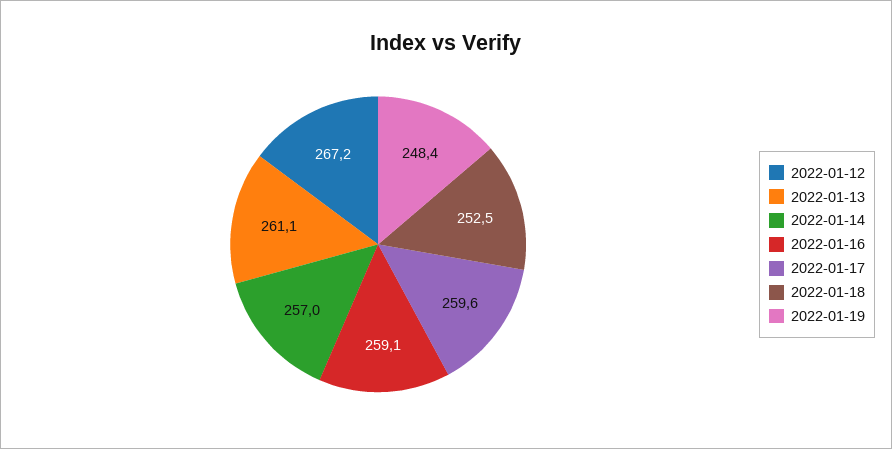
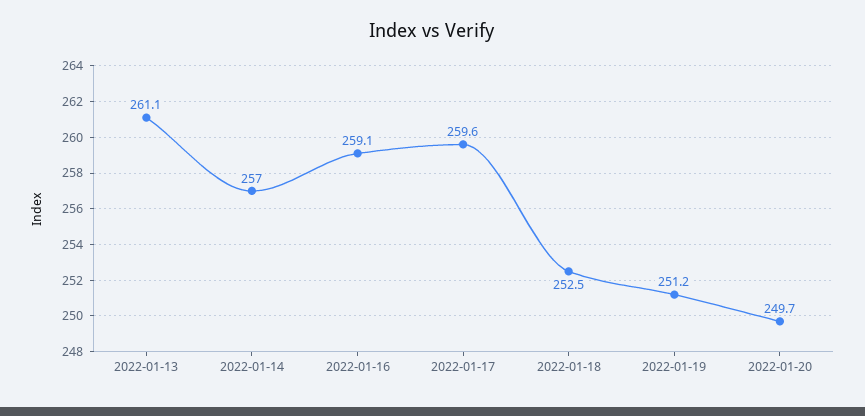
2022-01-12: 267.2 -> none
2022-01-19: 248.4 -> 251.2
2022-01-20: none -> 249.7

